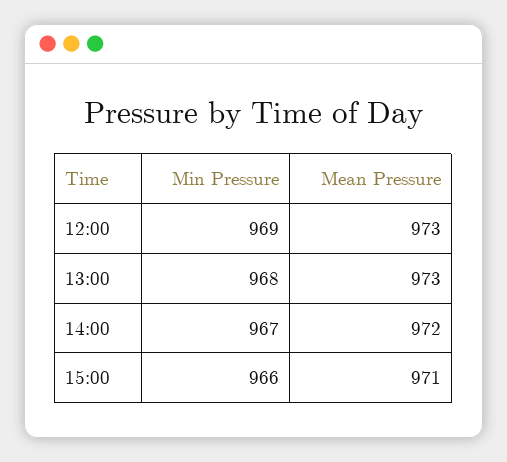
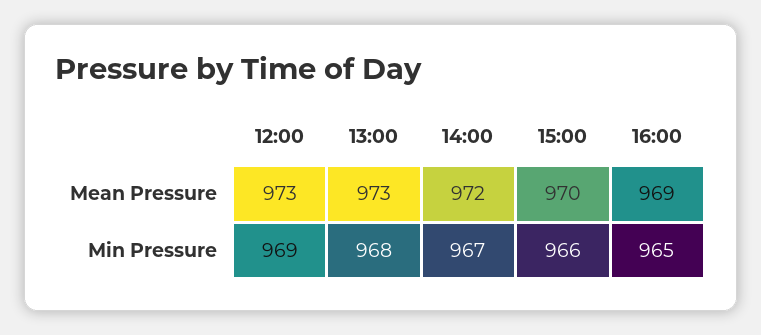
Mean Pressure, 15:00: 971 -> 970
Mean Pressure, 16:00: none -> 969
Min Pressure, 16:00: none -> 965

